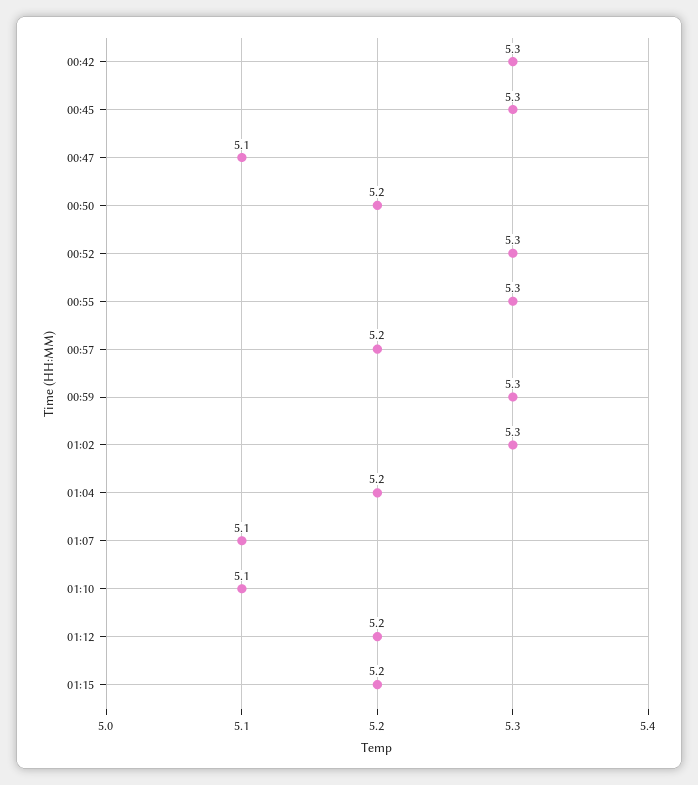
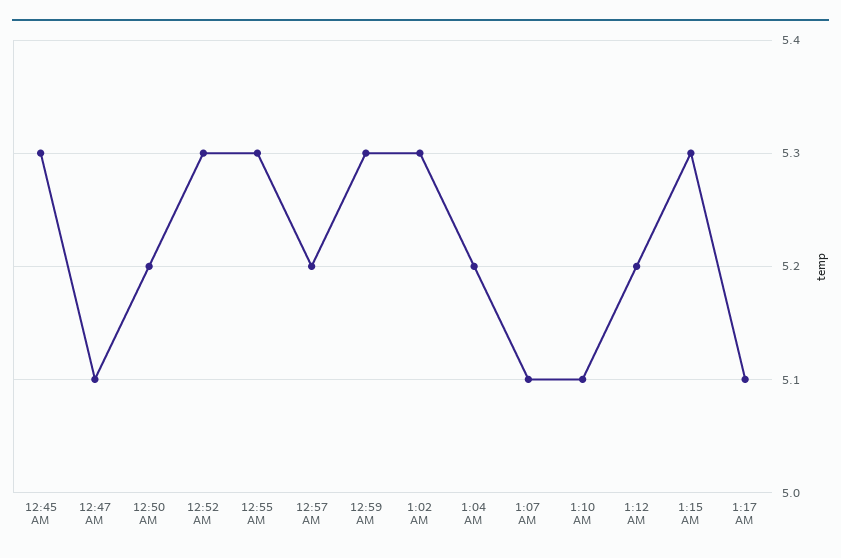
00:42: 5.3 -> none
01:15: 5.2 -> 5.3
1:17 AM: none -> 5.1

